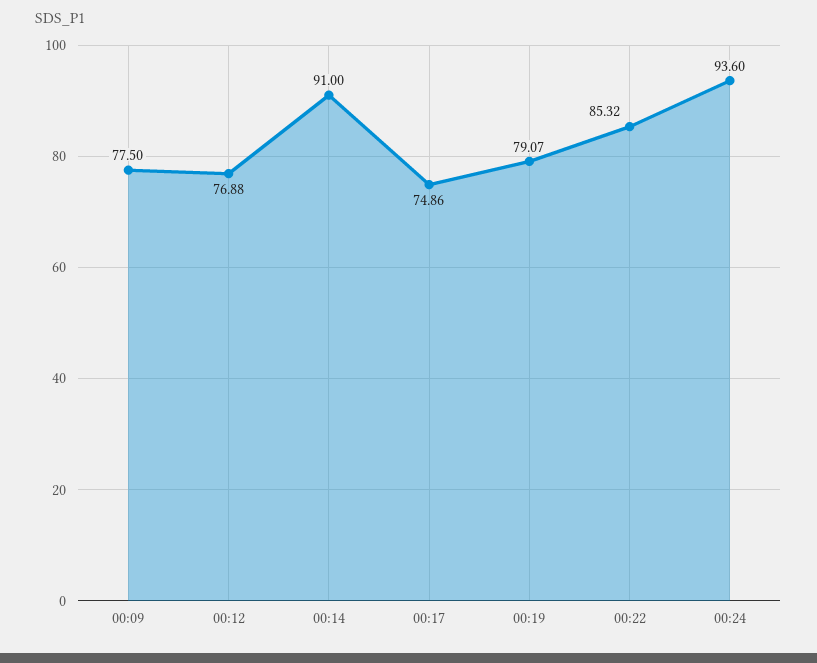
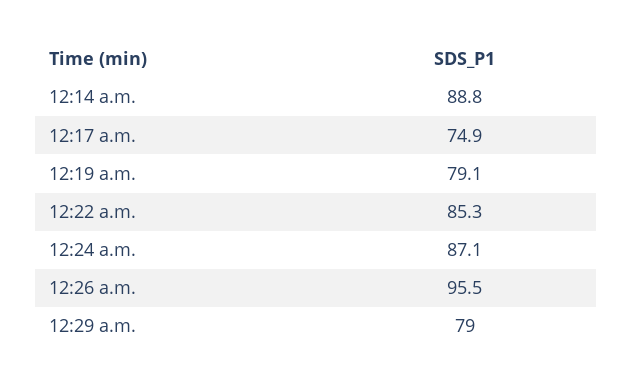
00:09: 77.5 -> none
00:12: 76.88 -> none
00:14: 91 -> 88.8
00:24: 93.6 -> 87.1
12:26 a.m.: none -> 95.5
12:29 a.m.: none -> 79

